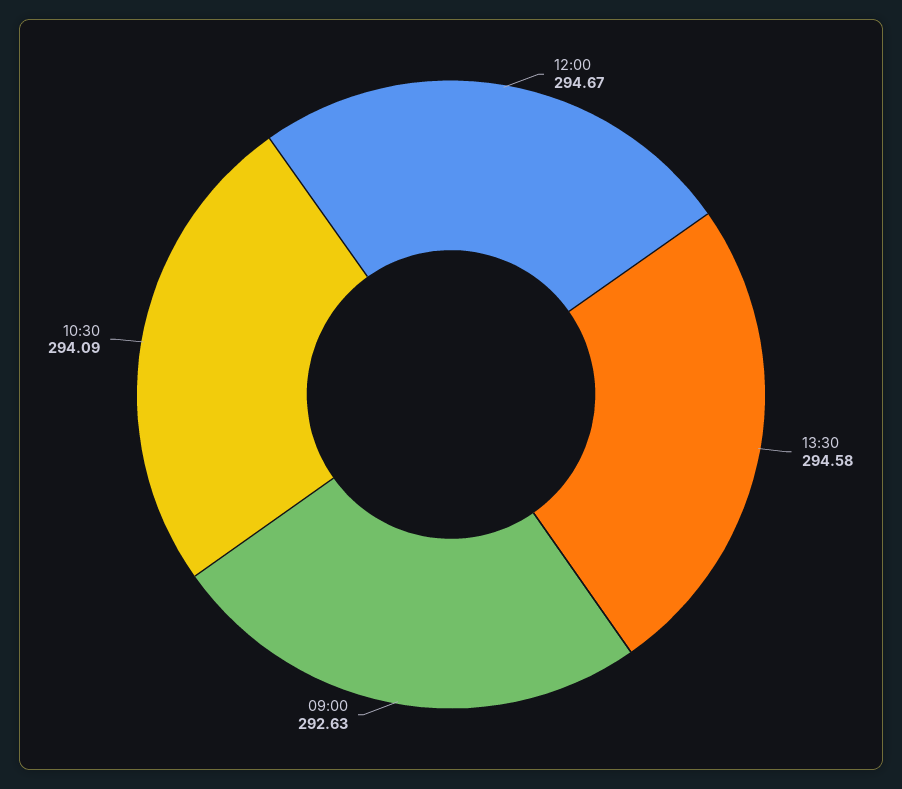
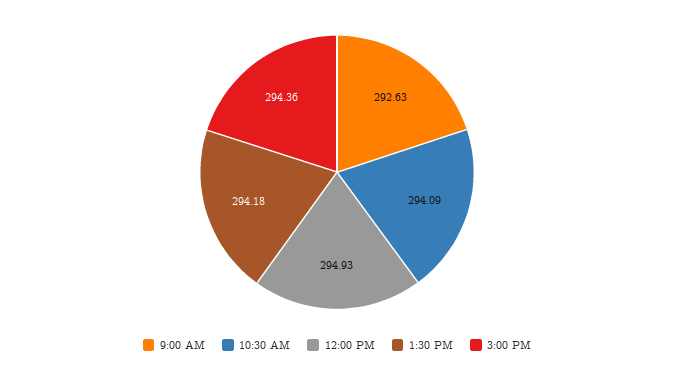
12:00: 294.67 -> 294.93
13:30: 294.58 -> 294.18
3:00 PM: none -> 294.36

